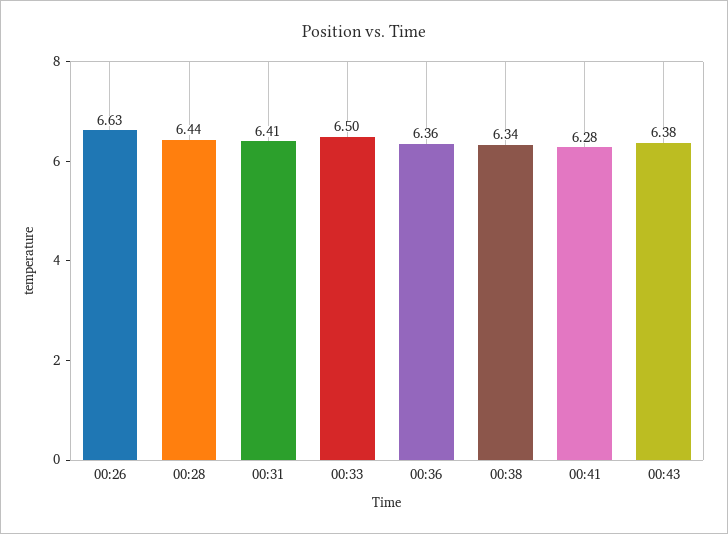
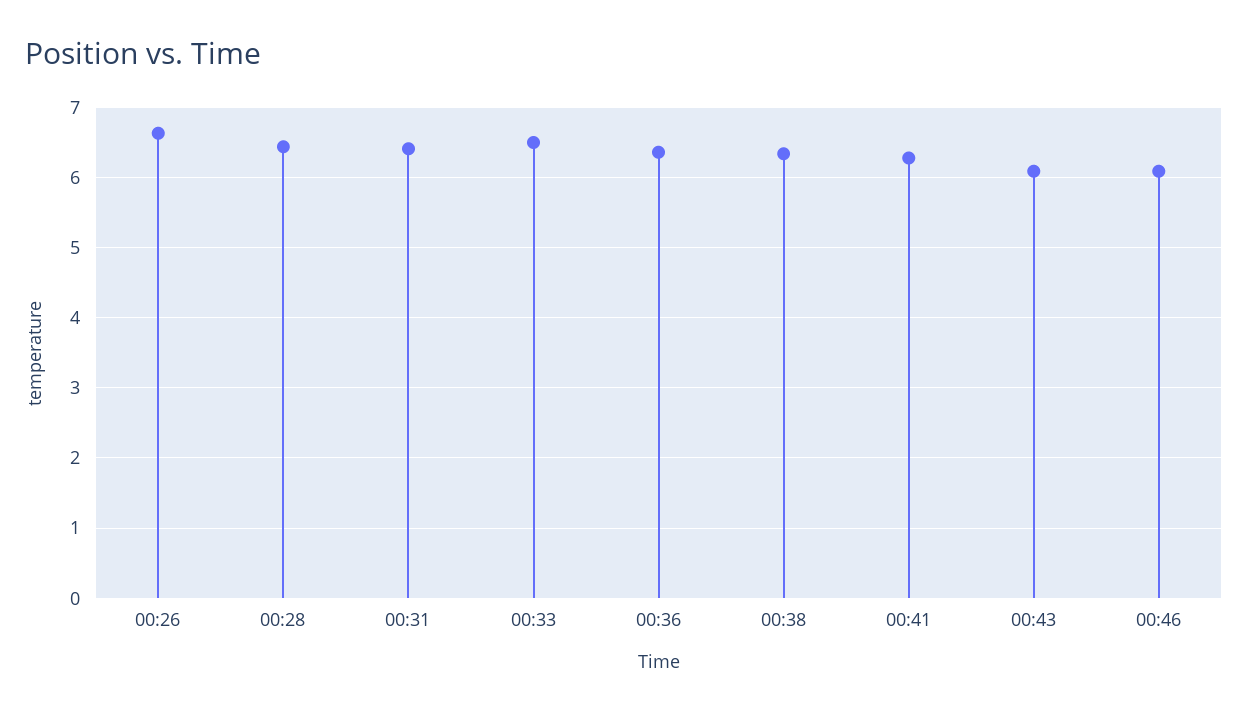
00:43: 6.38 -> 6.1
00:46: none -> 6.1

